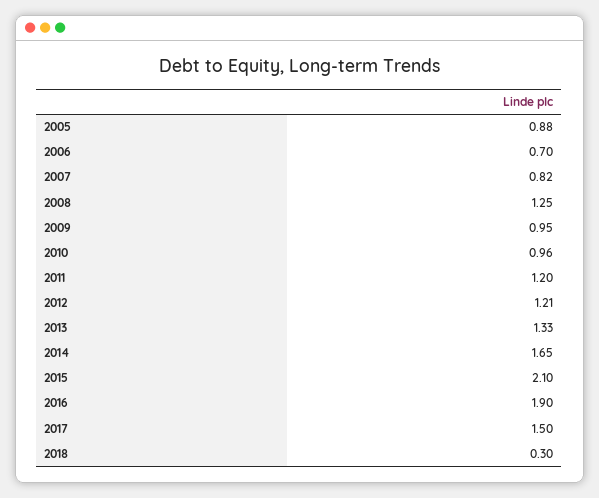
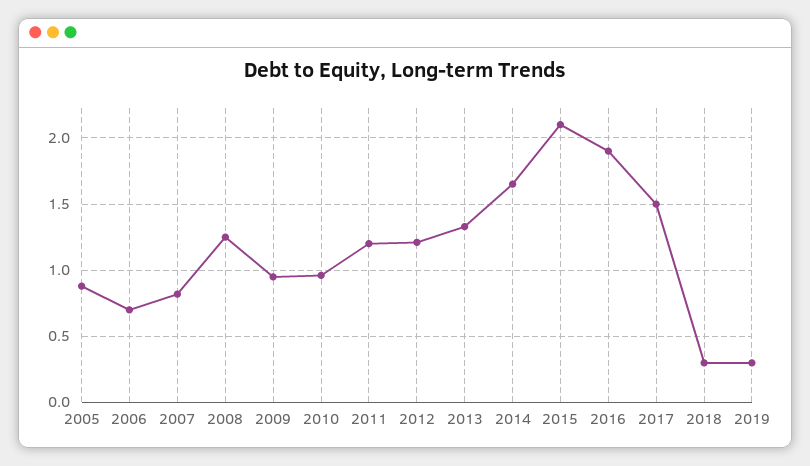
2019: none -> 0.3

